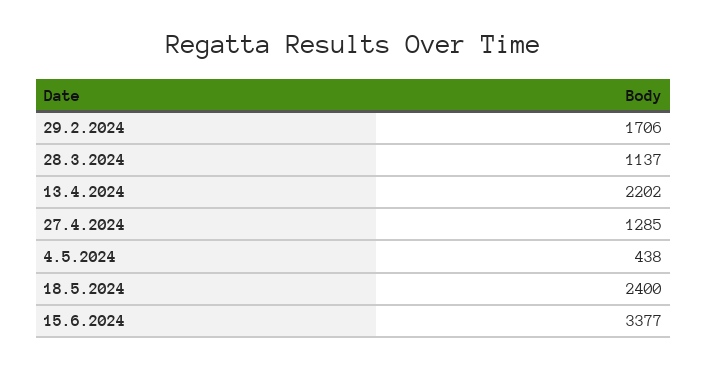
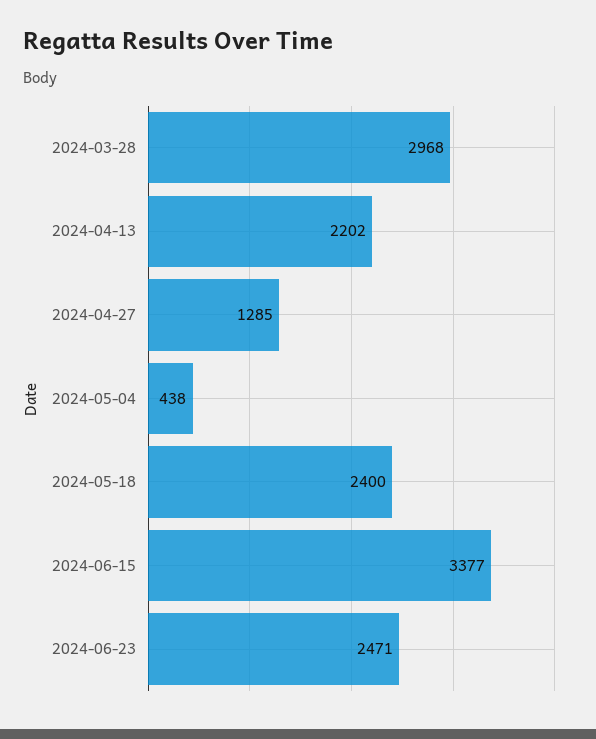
29.2.2024: 1706 -> none
28.3.2024: 1137 -> 2968
2024-06-23: none -> 2471

